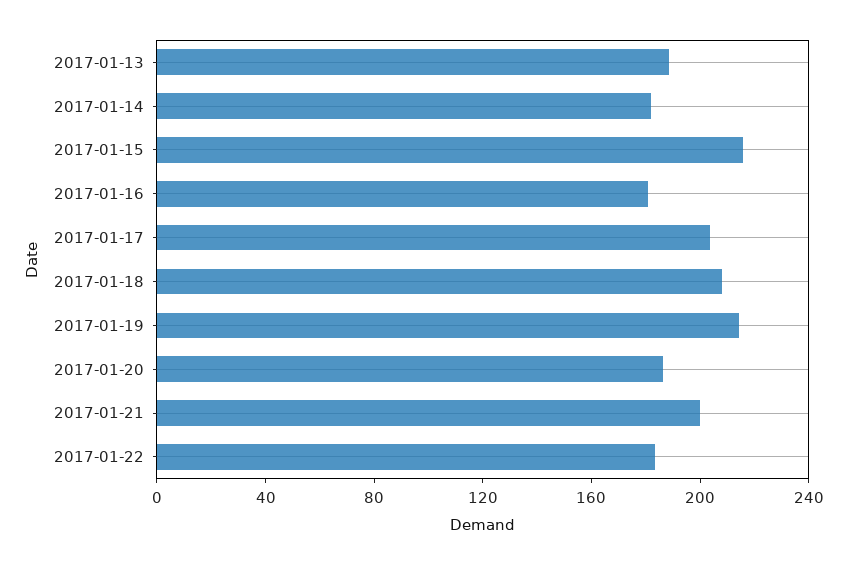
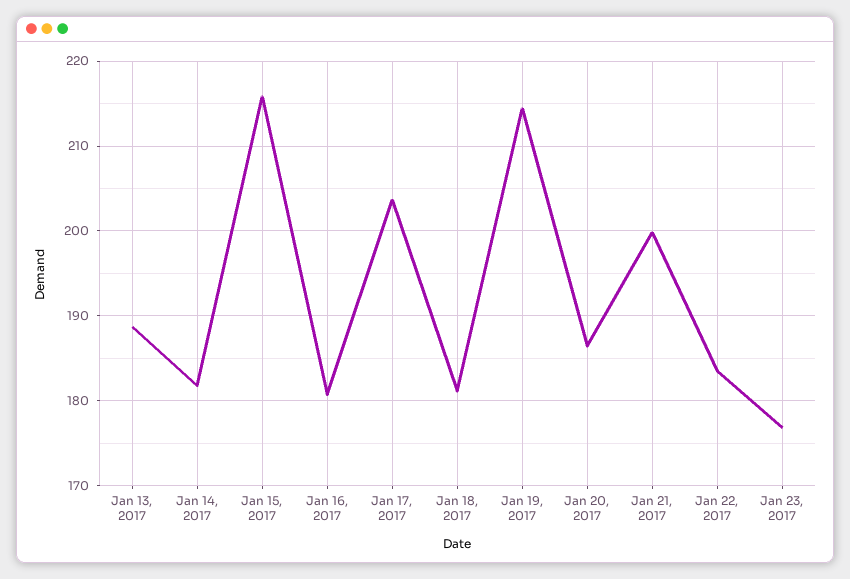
2017-01-18: 210 -> 181
Jan 23, 2017: none -> 177

